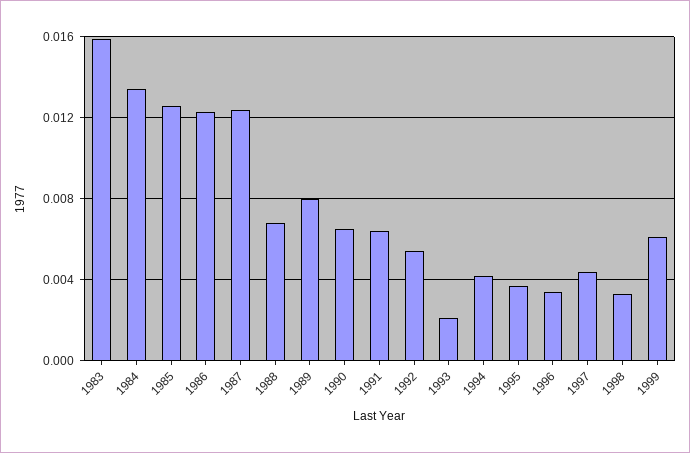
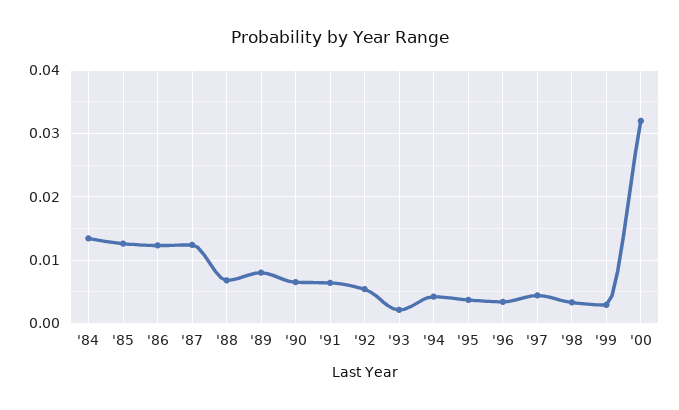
1983: 0.016 -> none
1999: 0.006 -> 0.003
'00: none -> 0.032

